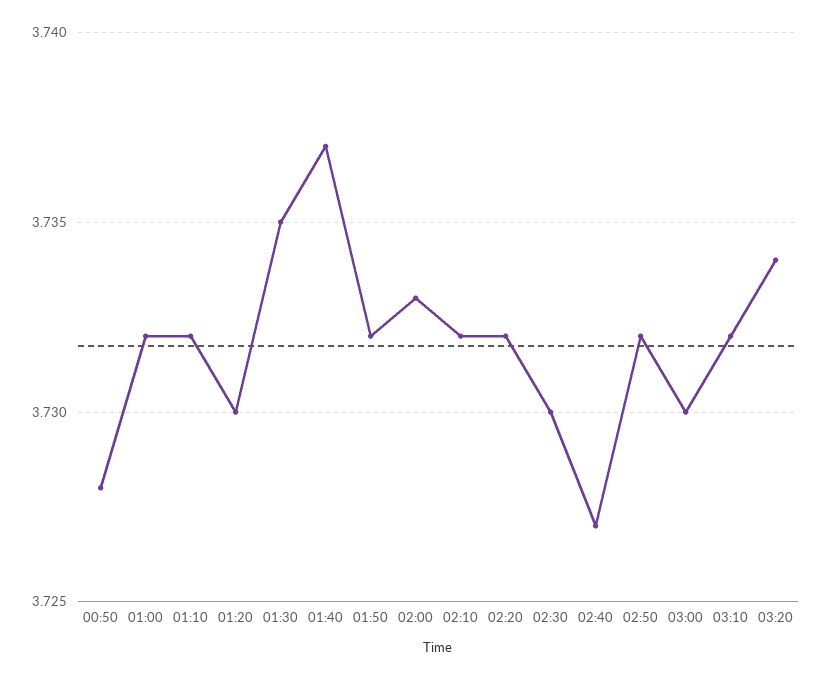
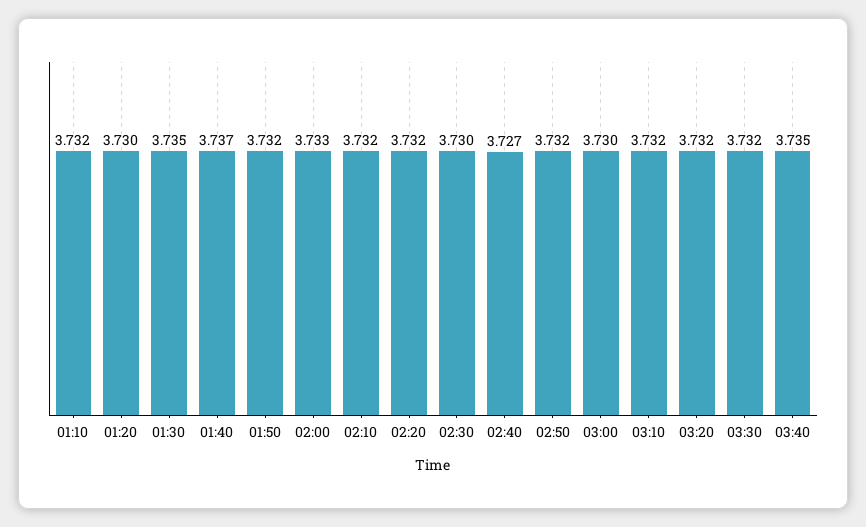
00:50: 3.728 -> none
01:00: 3.732 -> none
03:20: 3.734 -> 3.732
03:30: none -> 3.732
03:40: none -> 3.735

